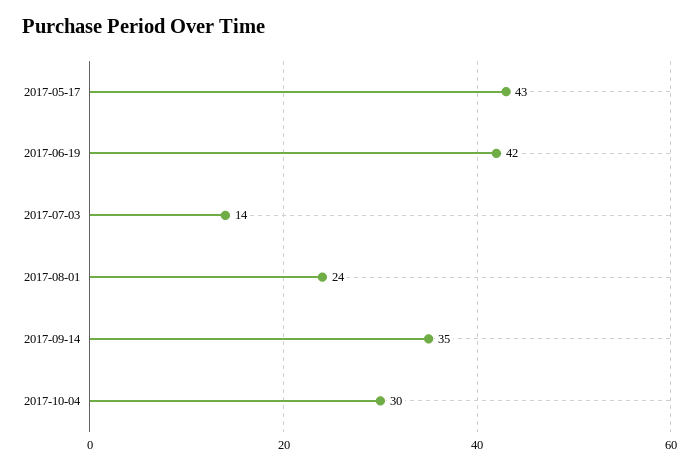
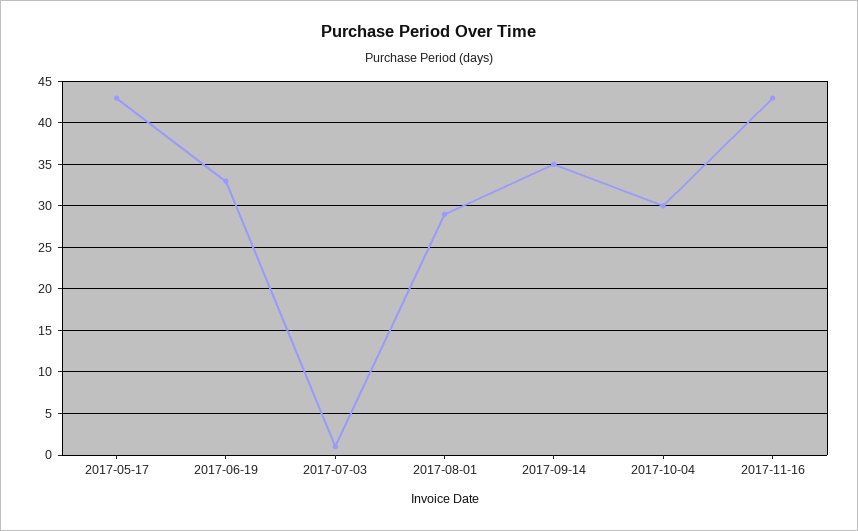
2017-06-19: 42 -> 33
2017-07-03: 14 -> 1
2017-08-01: 24 -> 29
2017-11-16: none -> 43

